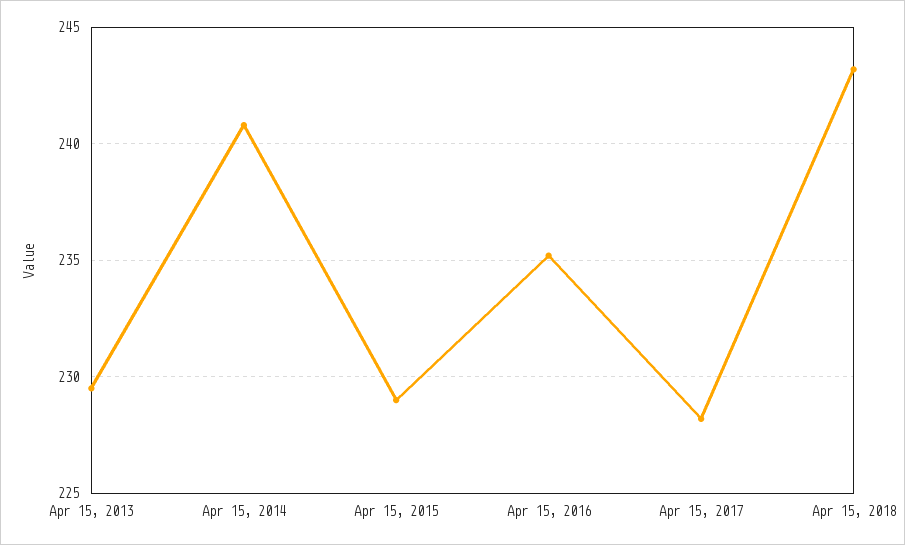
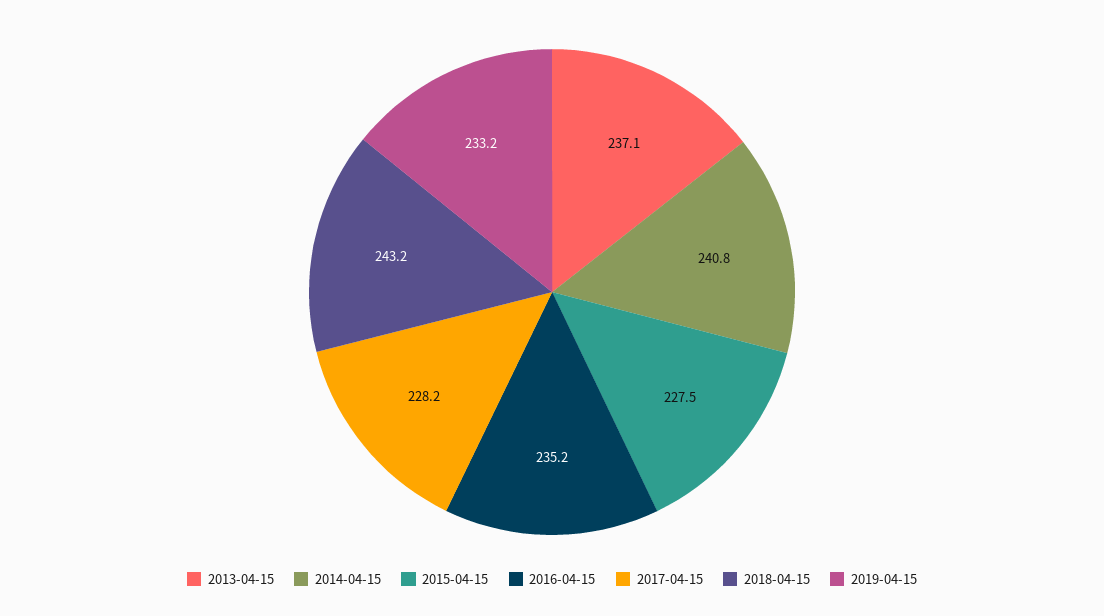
Apr 15, 2013: 229.5 -> 237.1
Apr 15, 2015: 229 -> 227.5
2019-04-15: none -> 233.2

